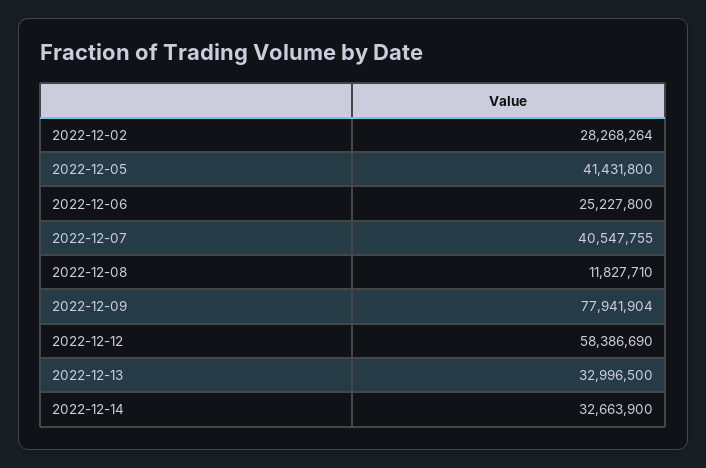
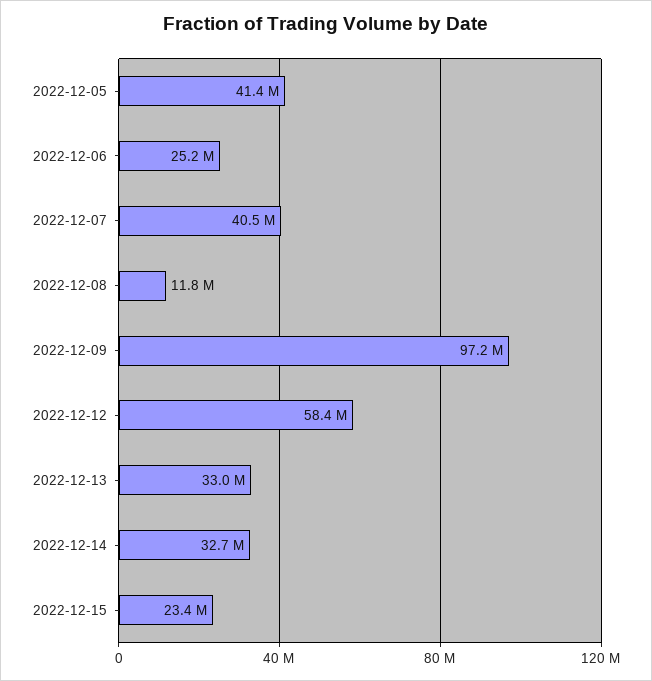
2022-12-02: 28268264 -> none
2022-12-09: 77941904 -> 97200000
2022-12-15: none -> 23400000

